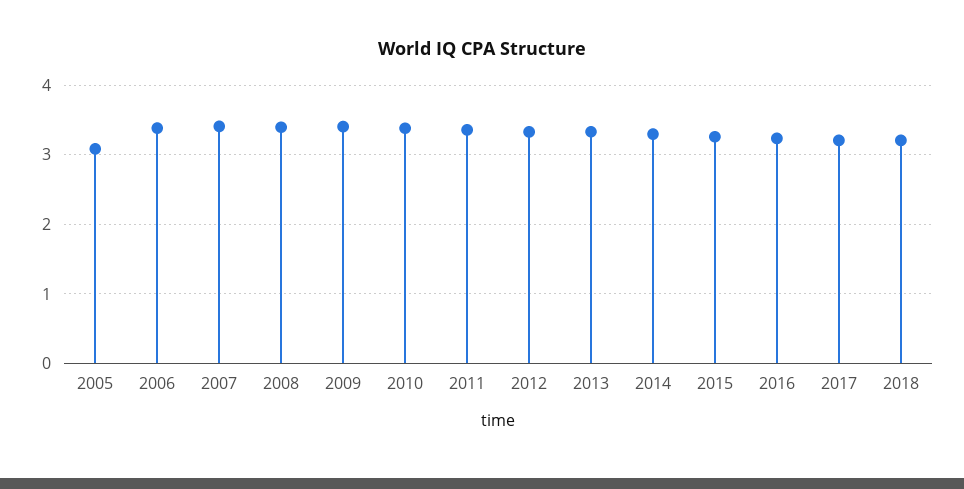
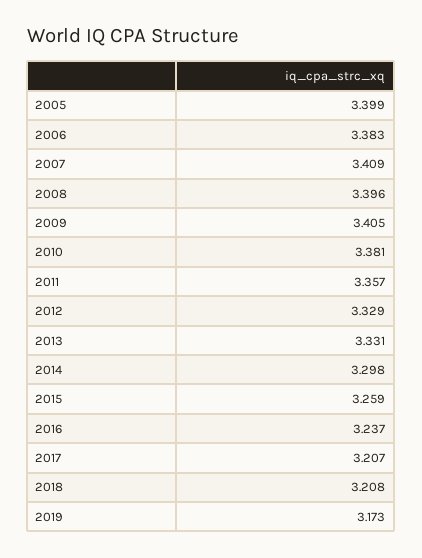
2005: 3.1 -> 3.399
2019: none -> 3.173

